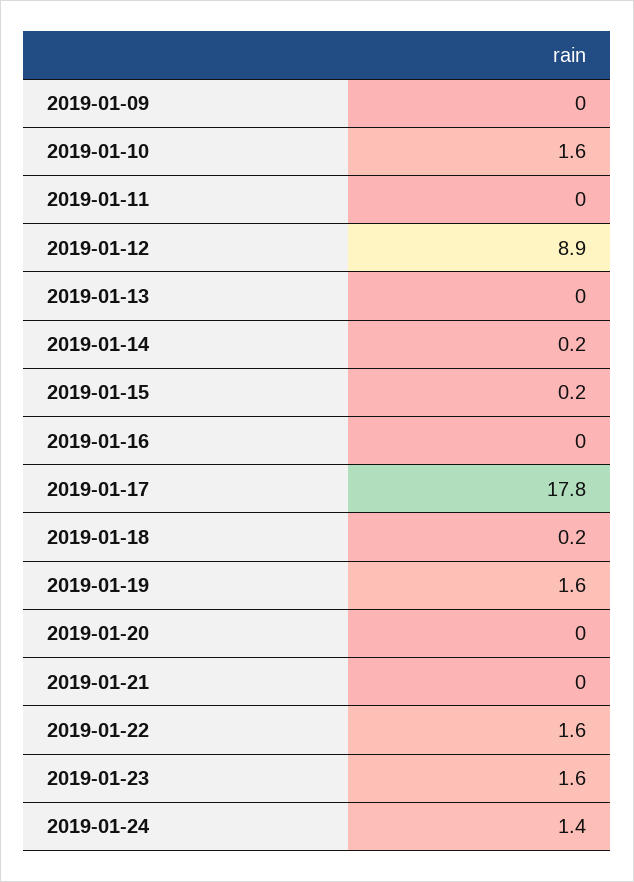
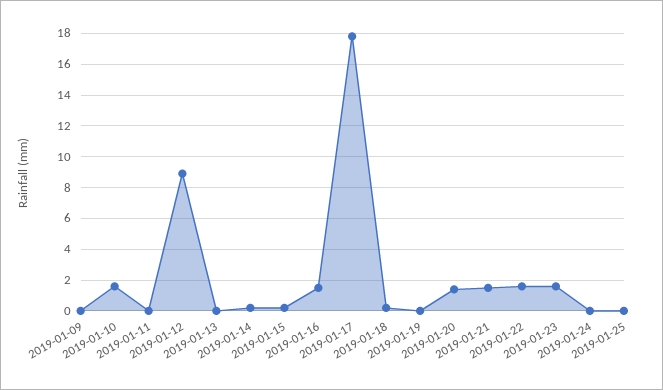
2019-01-16: 0 -> 1.5
2019-01-19: 1.6 -> 0
2019-01-20: 0 -> 1.5
2019-01-21: 0 -> 1.5
2019-01-24: 1.4 -> 0
2019-01-25: none -> 0

